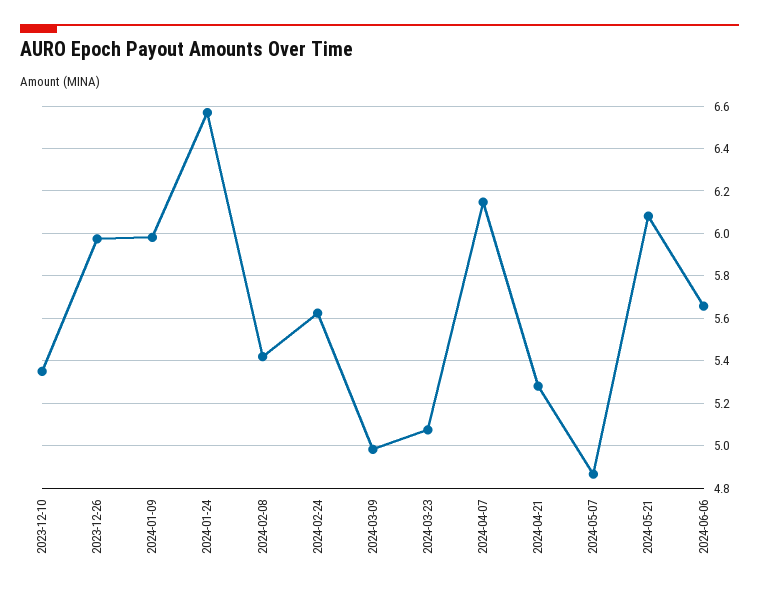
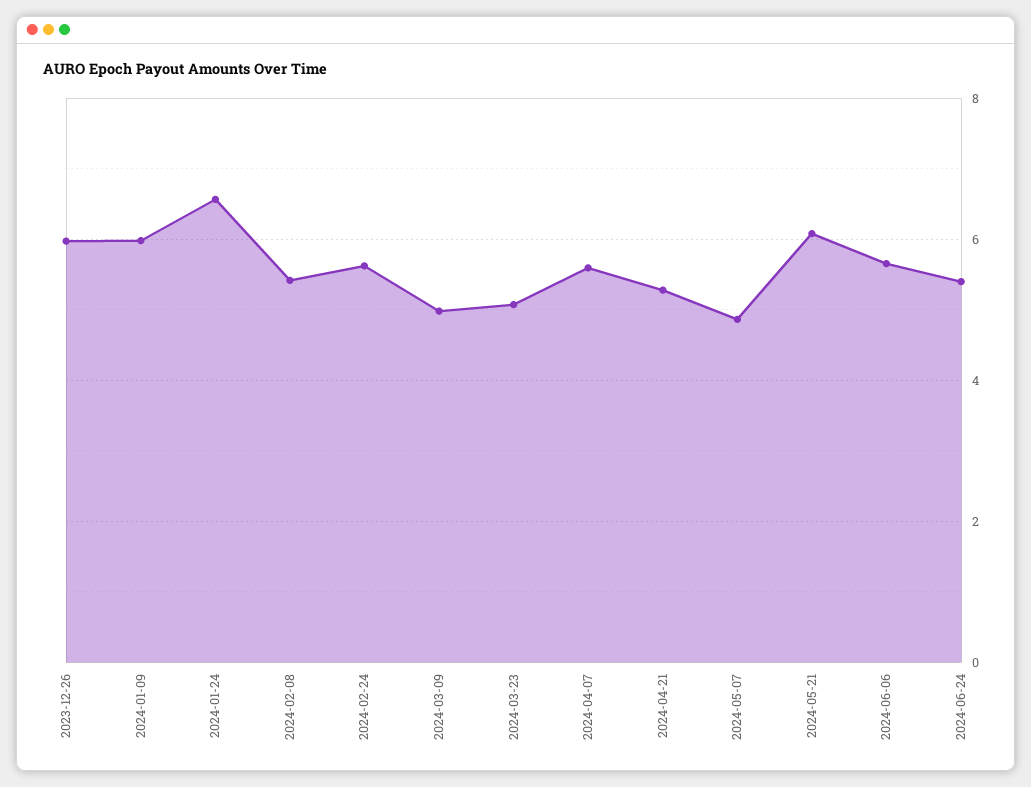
2023-12-10: 5.35 -> none
2024-04-07: 6.15 -> 5.6
2024-06-24: none -> 5.4

